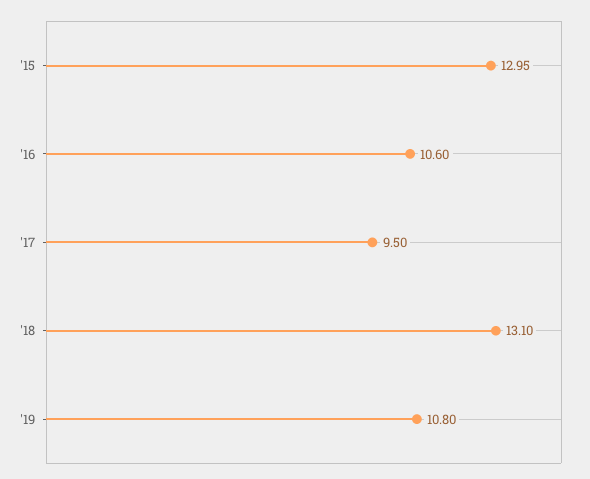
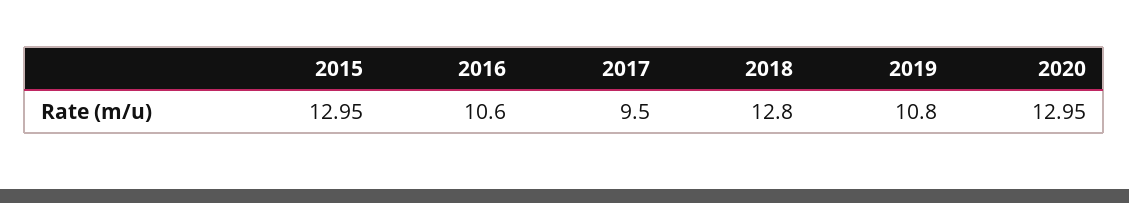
'18: 13.1 -> 12.8
2020: none -> 12.95

